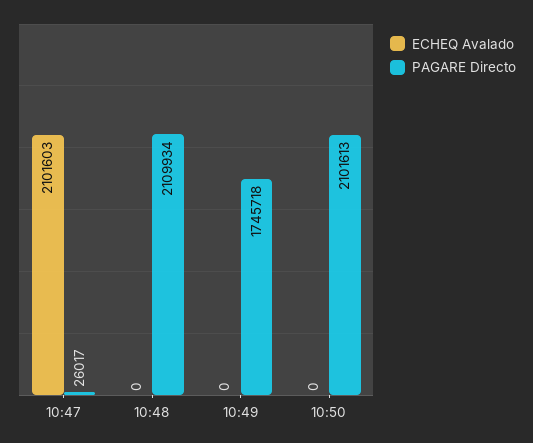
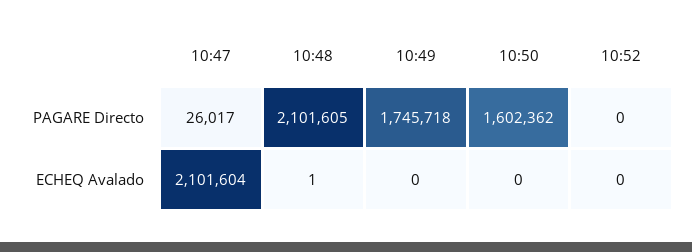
ECHEQ Avalado, 10:47: 2101603 -> 2101604
ECHEQ Avalado, 10:48: 0 -> 1
PAGARE Directo, 10:48: 2109934 -> 2101605
PAGARE Directo, 10:50: 2101613 -> 1602362
PAGARE Directo, 10:52: none -> 0
ECHEQ Avalado, 10:52: none -> 0

